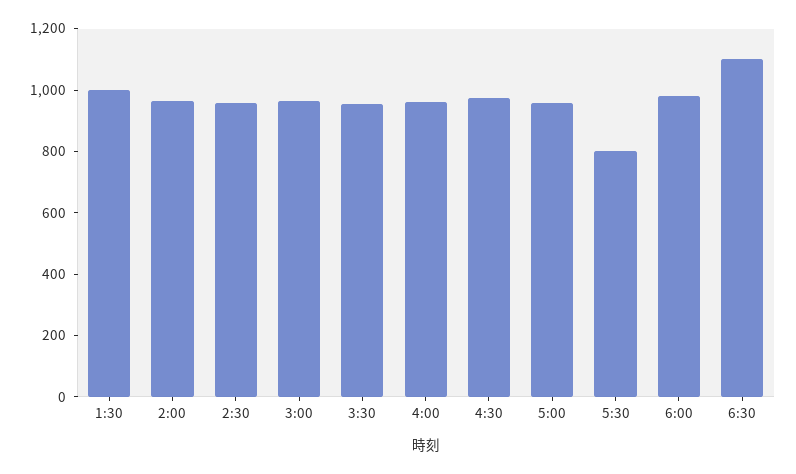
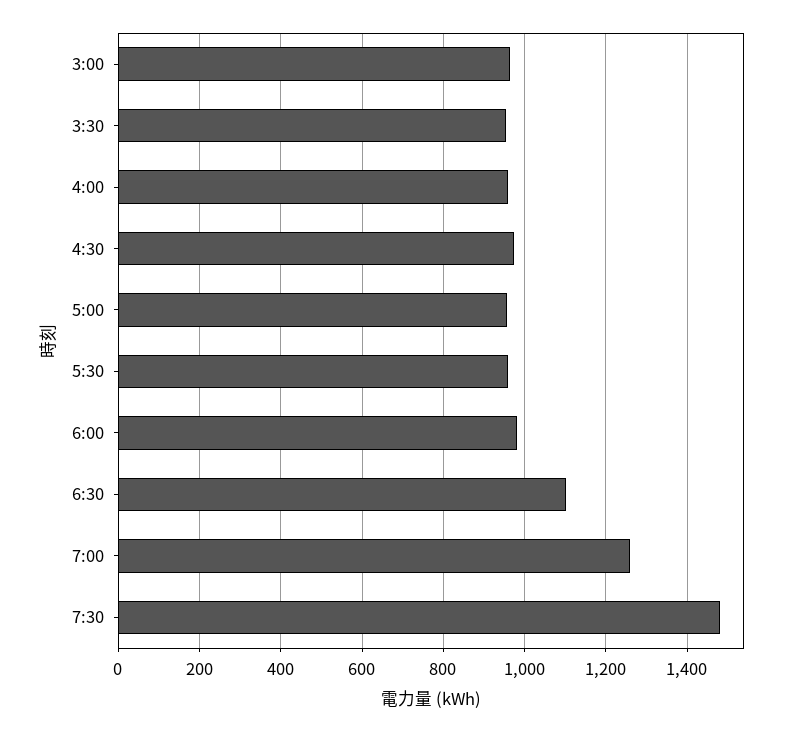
1:30: 1000 -> none
2:00: 950 -> none
2:30: 950 -> none
5:30: 800 -> 960
7:00: none -> 1260
7:30: none -> 1480

